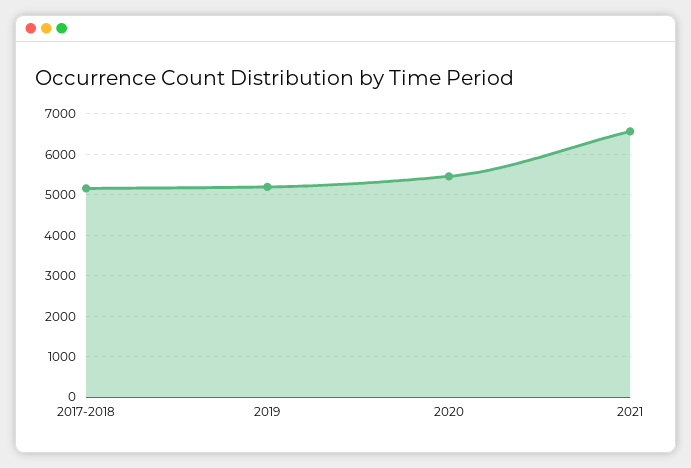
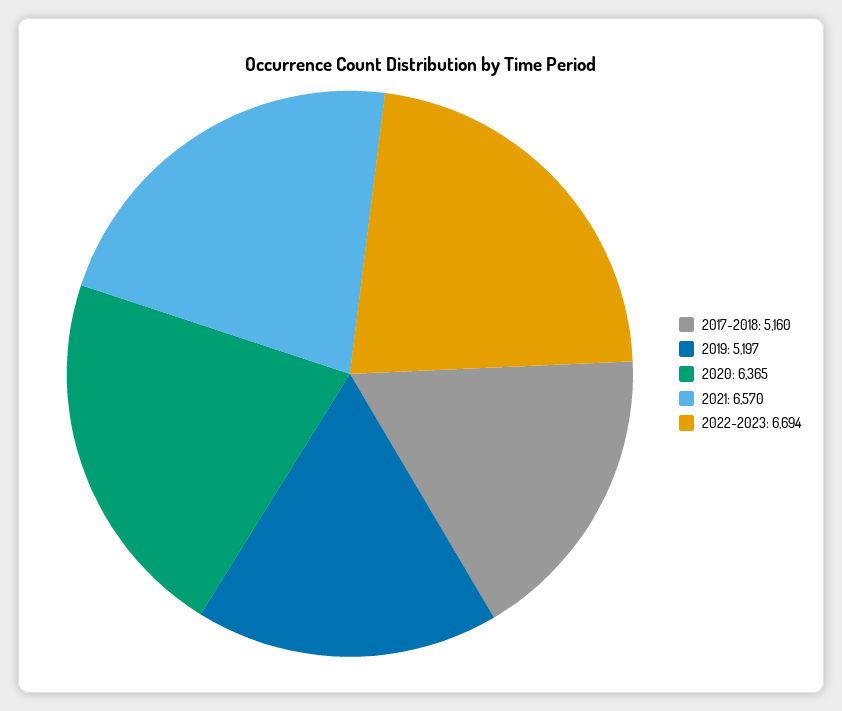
2020: 5400 -> 6365
2022-2023: none -> 6694

